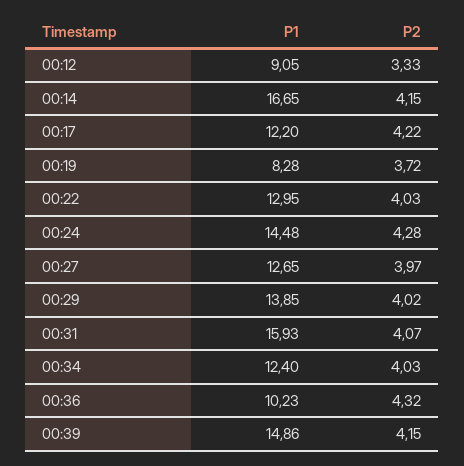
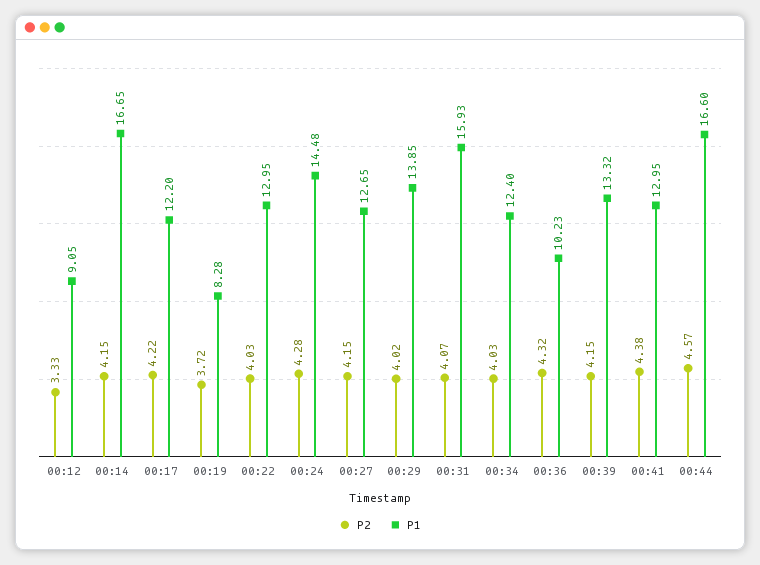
P2, 00:27: 3.97 -> 4.15
P1, 00:39: 14.86 -> 13.32
P2, 00:41: none -> 4.38
P1, 00:41: none -> 12.95
P2, 00:44: none -> 4.57
P1, 00:44: none -> 16.6

